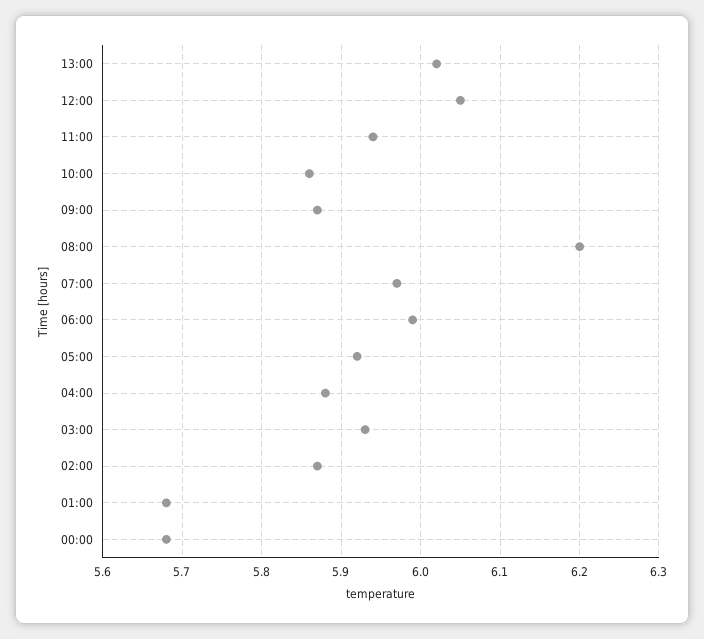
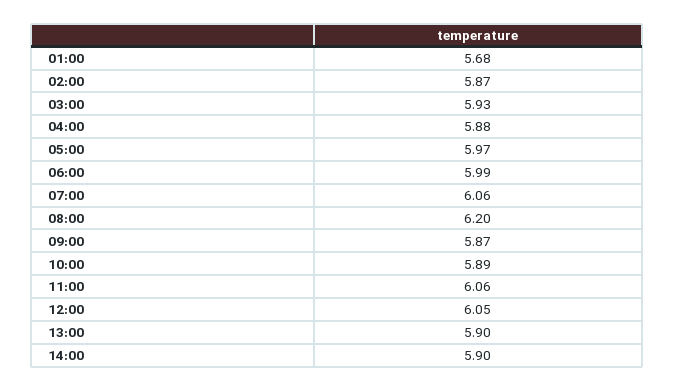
13:00: 6.02 -> 5.9
11:00: 5.94 -> 6.06
10:00: 5.86 -> 5.89
07:00: 5.97 -> 6.06
05:00: 5.92 -> 5.97
00:00: 5.68 -> none
14:00: none -> 5.9

